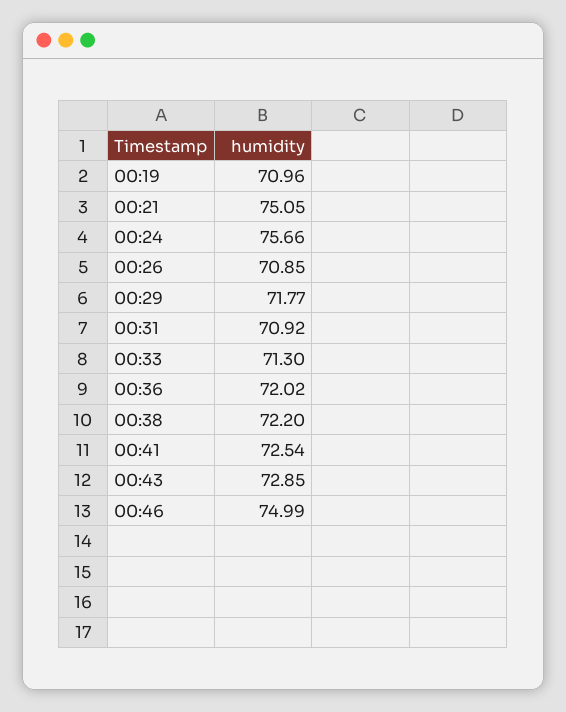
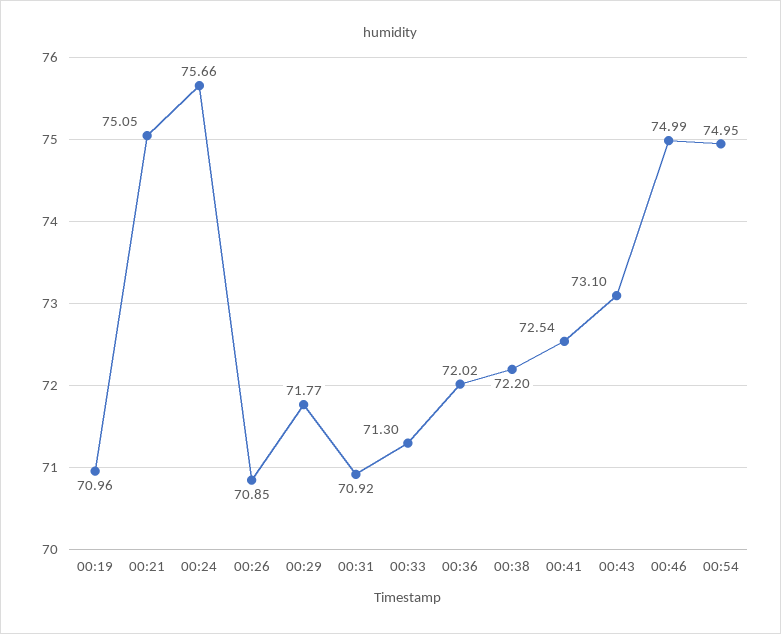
00:43: 72.85 -> 73.1
00:54: none -> 74.95

